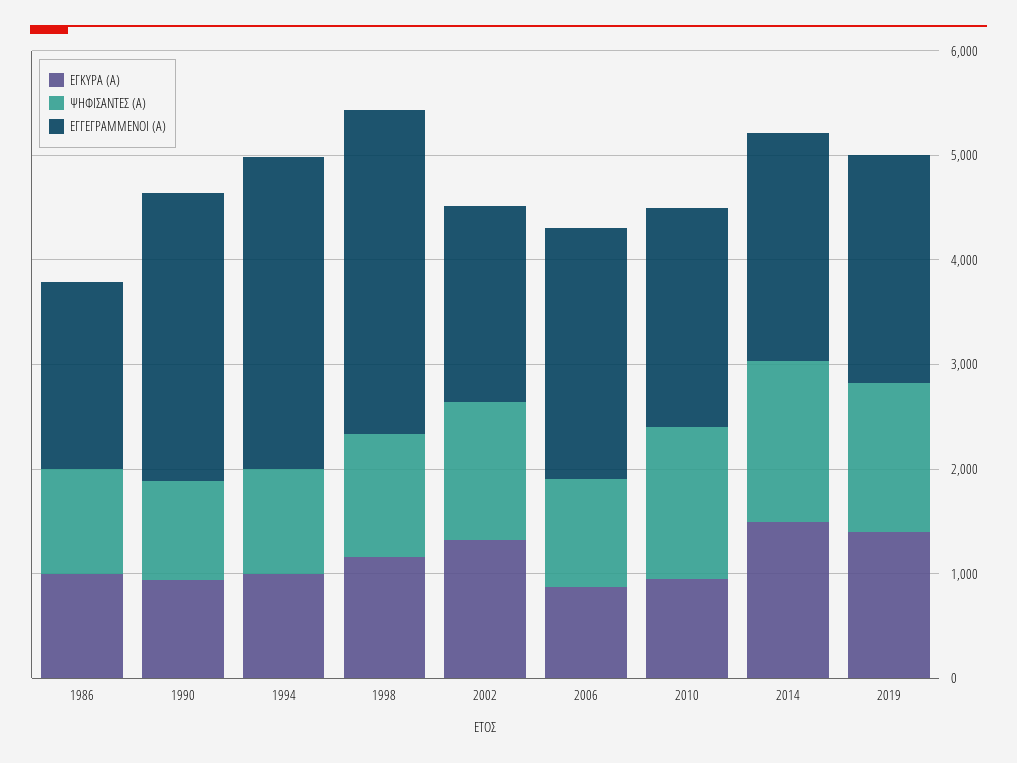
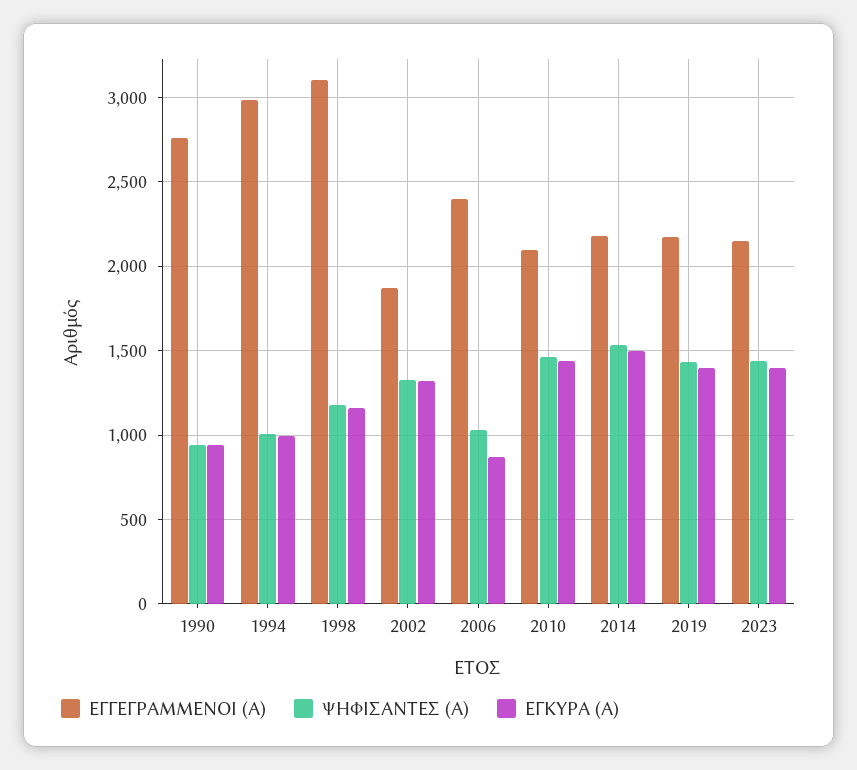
ΕΓΚΥΡΑ (Α), 1986: 1000 -> none
ΨΗΦΙΣΑΝΤΕΣ (Α), 1986: 1000 -> none
ΕΓΓΕΓΡΑΜΜΕΝΟΙ (Α), 1986: 1800 -> none
ΕΓΚΥΡΑ (Α), 2010: 1000 -> 1450
ΕΓΓΕΓΡΑΜΜΕΝΟΙ (Α), 2023: none -> 2150
ΨΗΦΙΣΑΝΤΕΣ (Α), 2023: none -> 1450
ΕΓΚΥΡΑ (Α), 2023: none -> 1400

